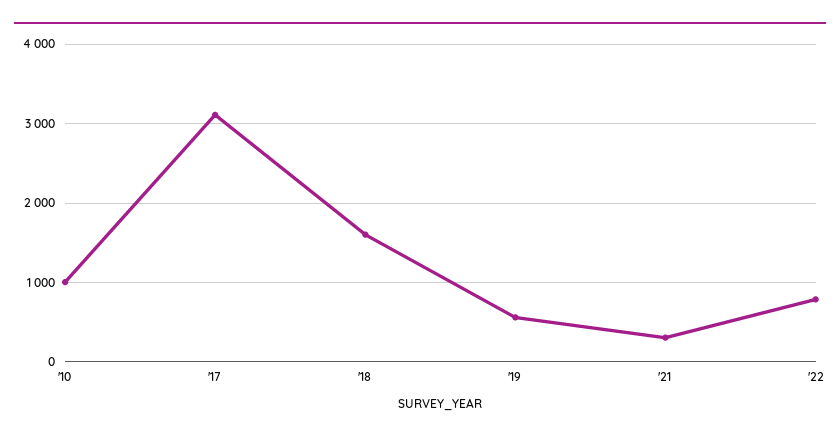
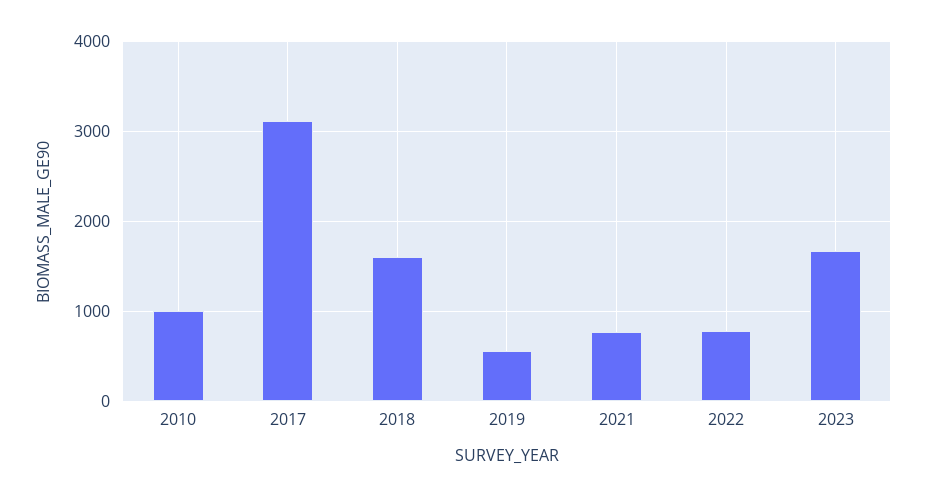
'21: 300 -> 800
2023: none -> 1700

